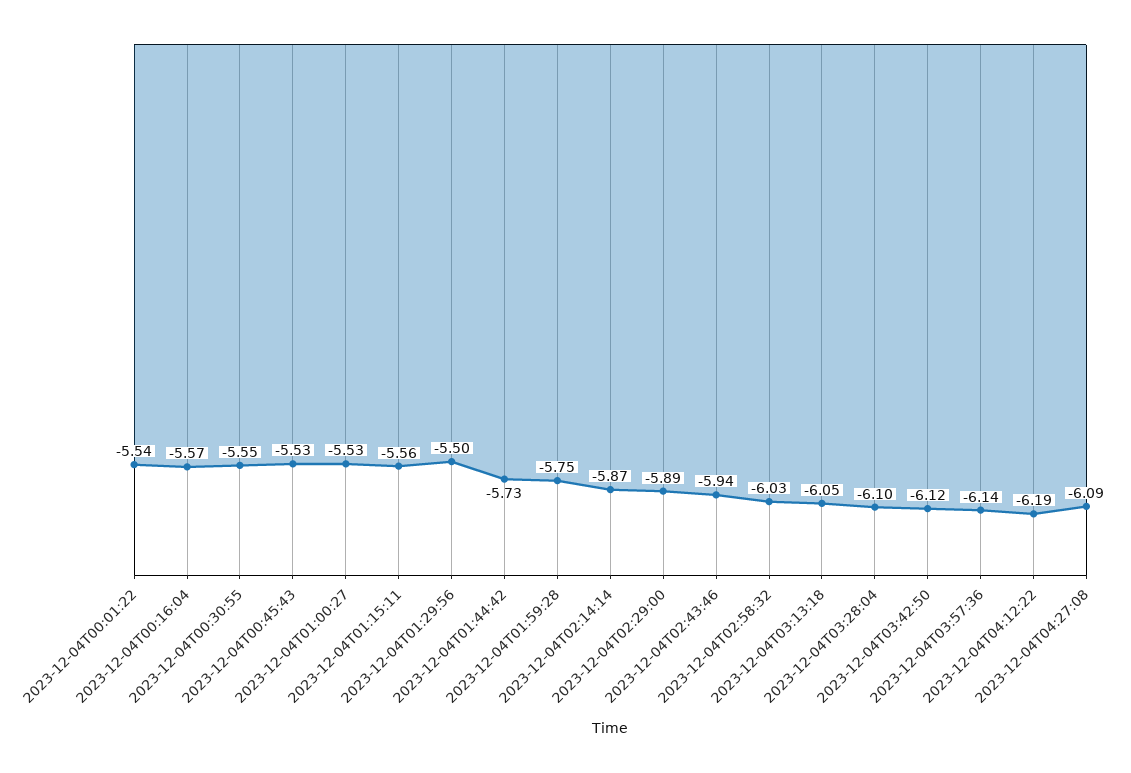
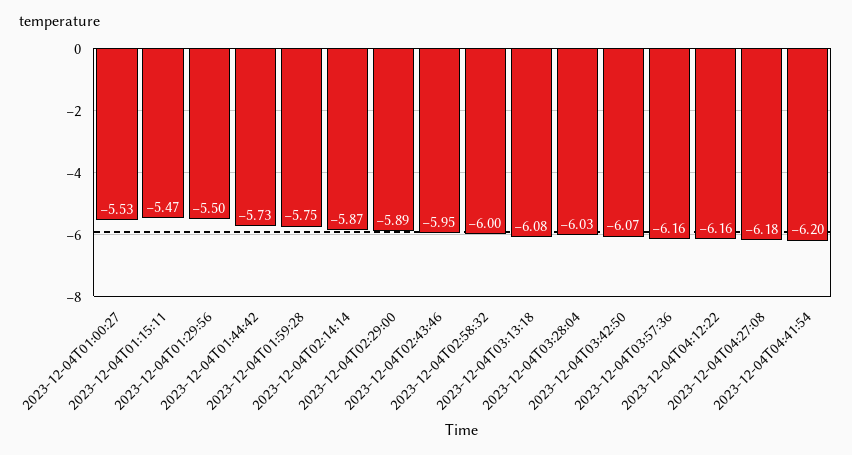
2023-12-04T00:01:22: -5.54 -> none
2023-12-04T00:16:04: -5.57 -> none
2023-12-04T00:30:55: -5.55 -> none
2023-12-04T00:45:43: -5.53 -> none
2023-12-04T01:15:11: -5.56 -> -5.47
2023-12-04T02:43:46: -5.94 -> -5.95
2023-12-04T02:58:32: -6.03 -> -6
2023-12-04T03:13:18: -6.05 -> -6.08
2023-12-04T03:28:04: -6.1 -> -6.03
2023-12-04T03:42:50: -6.12 -> -6.07
2023-12-04T03:57:36: -6.14 -> -6.16
2023-12-04T04:12:22: -6.19 -> -6.16
2023-12-04T04:27:08: -6.09 -> -6.18
2023-12-04T04:41:54: none -> -6.2

